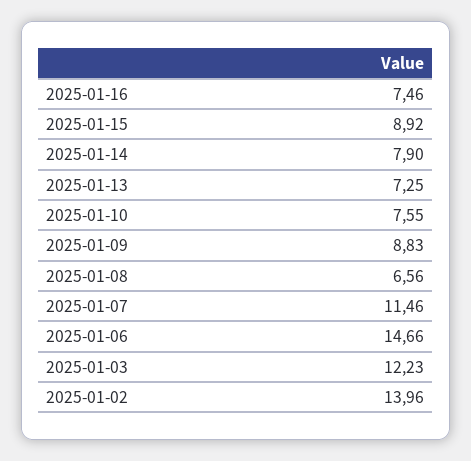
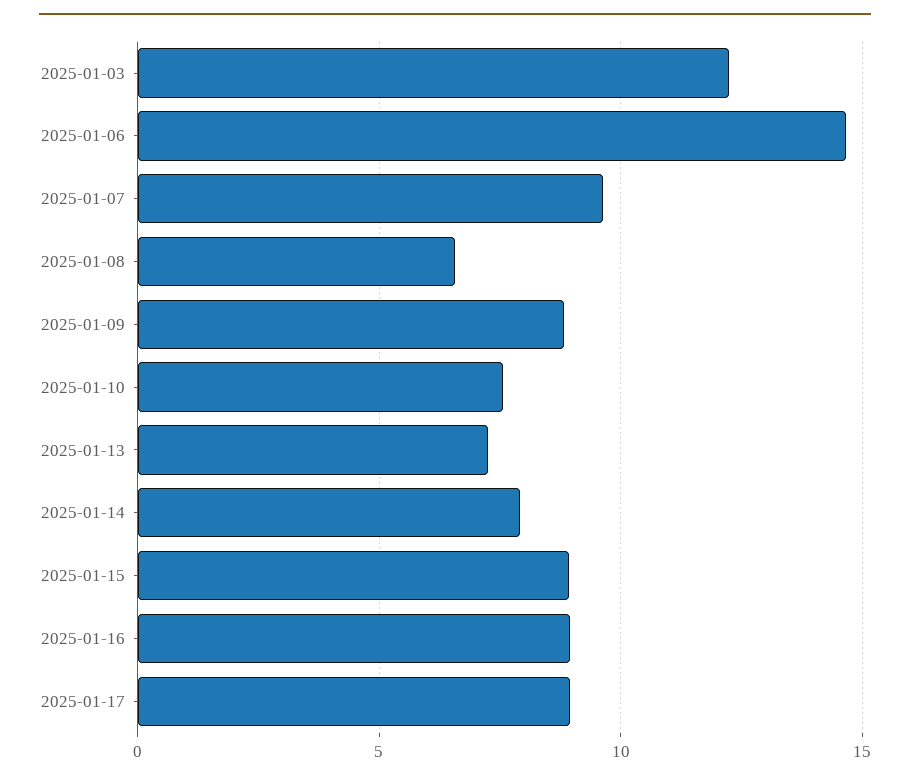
2025-01-16: 7.46 -> 9
2025-01-07: 11.46 -> 9.5
2025-01-02: 13.96 -> none
2025-01-17: none -> 9

